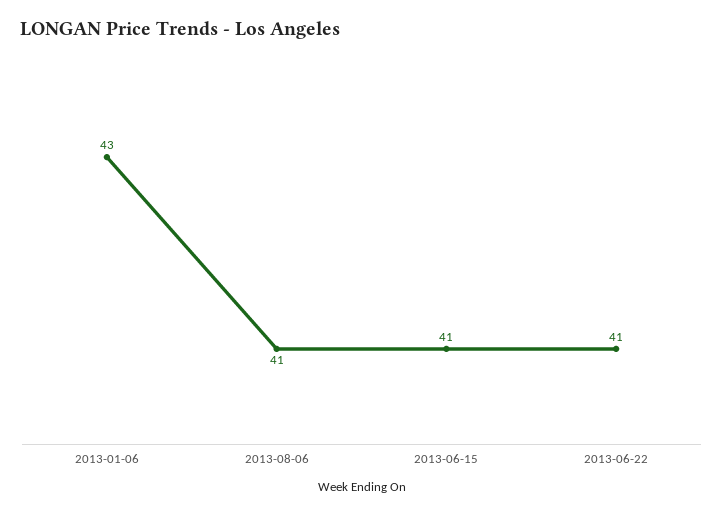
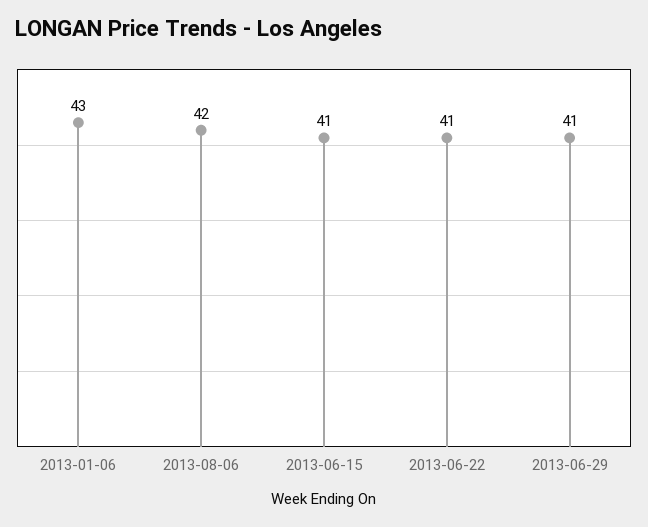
2013-08-06: 41 -> 42
2013-06-29: none -> 41

